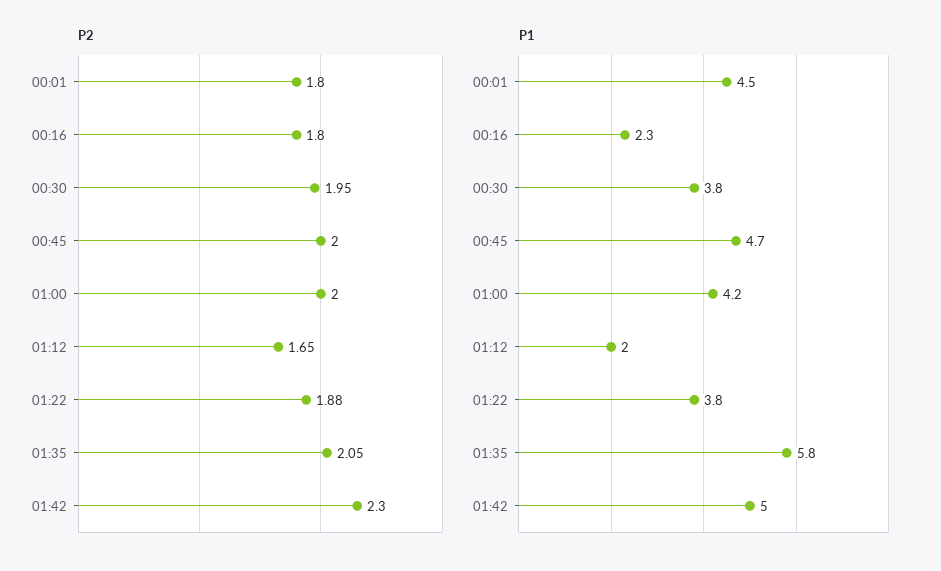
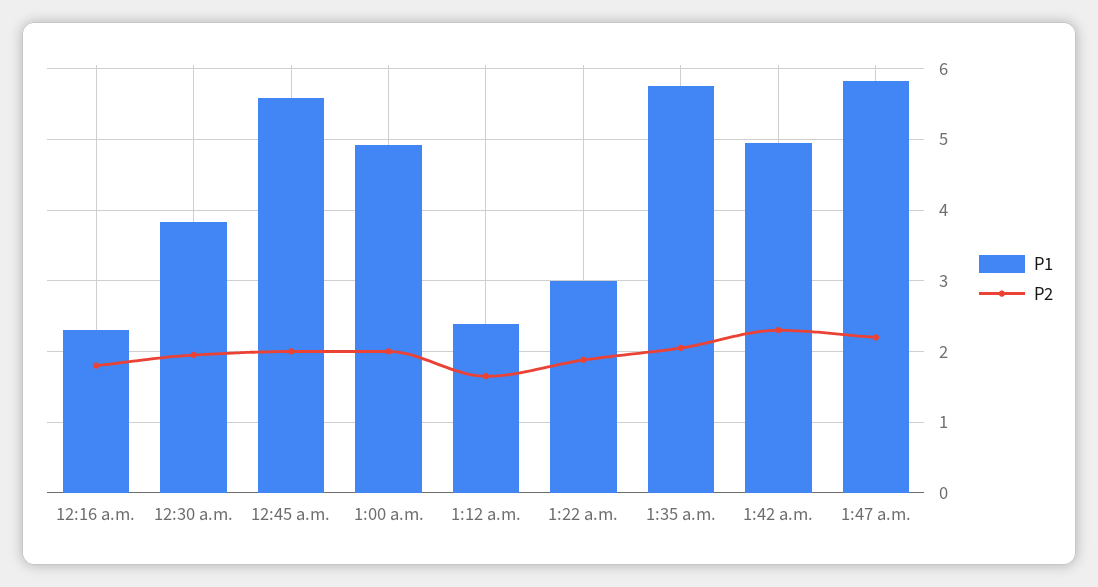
P2, 00:01: 1.8 -> none
P1, 00:01: 4.5 -> none
P1, 00:45: 4.7 -> 5.6
P1, 01:00: 4.2 -> 4.9
P1, 01:12: 2 -> 2.4
P1, 01:22: 3.8 -> 3
P1, 1:47 a.m.: none -> 5.8
P2, 1:47 a.m.: none -> 2.2

